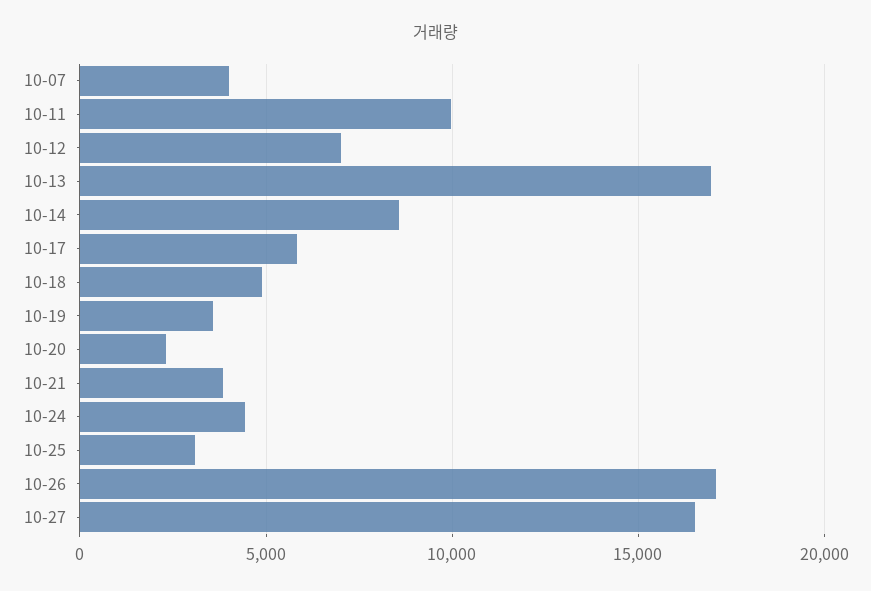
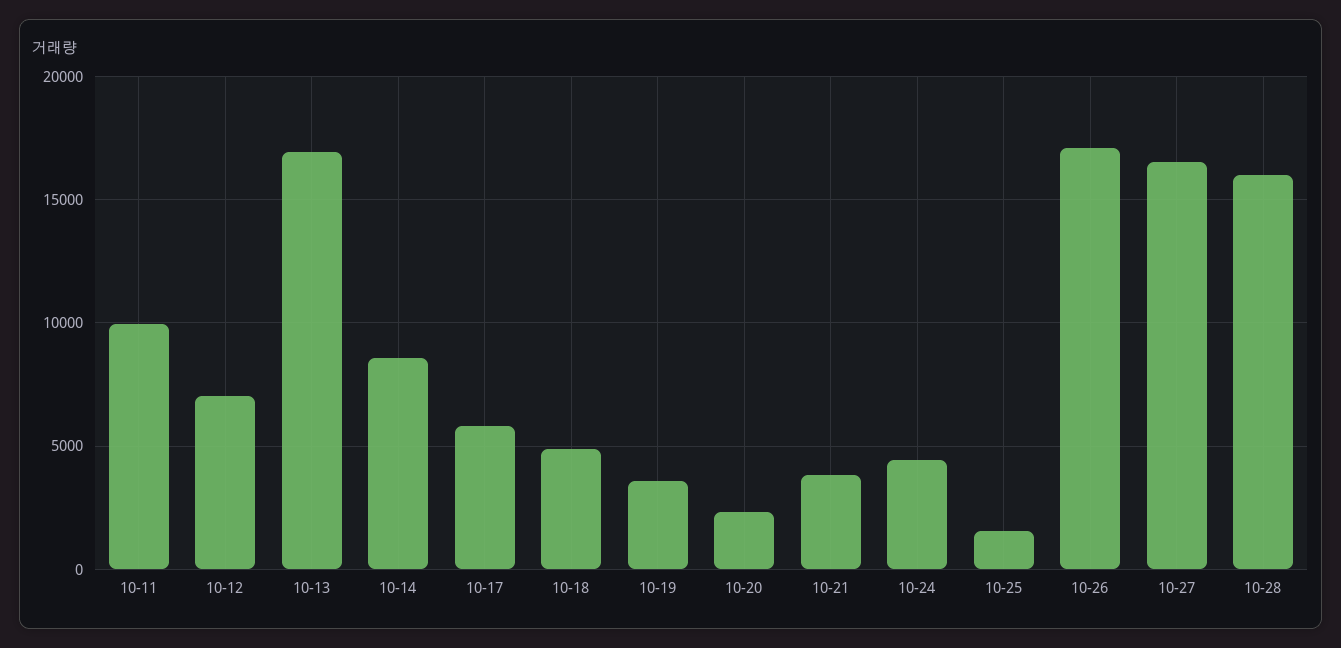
10-07: 4000 -> none
10-25: 3000 -> 1500
10-28: none -> 16000

